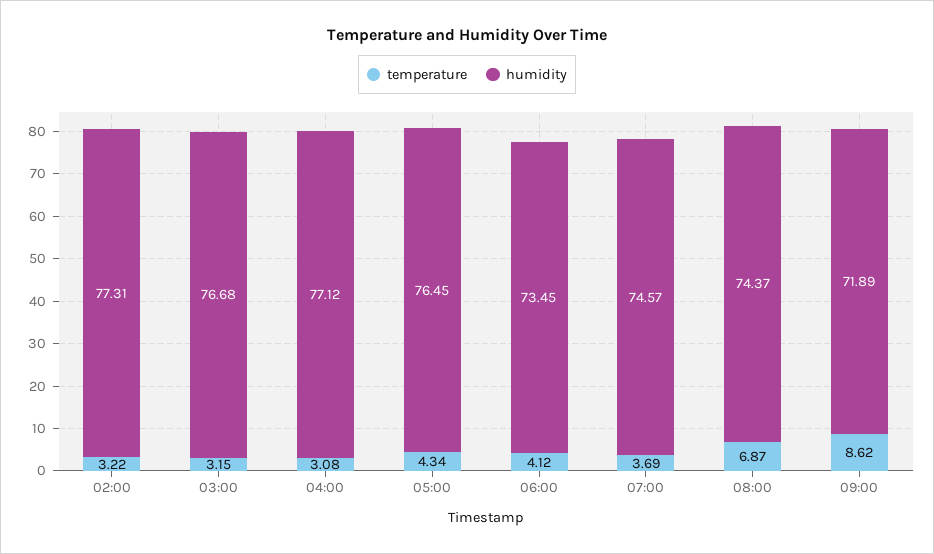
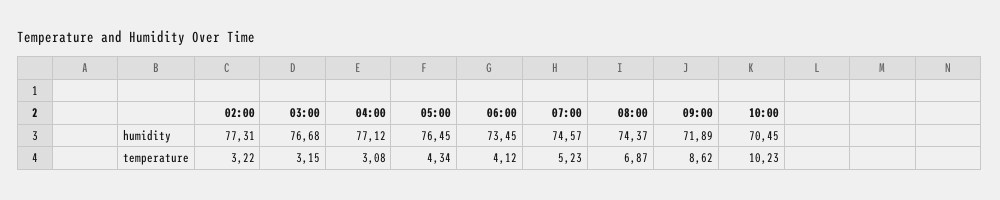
temperature, 07:00: 3.69 -> 5.23
humidity, 10:00: none -> 70.45
temperature, 10:00: none -> 10.23

